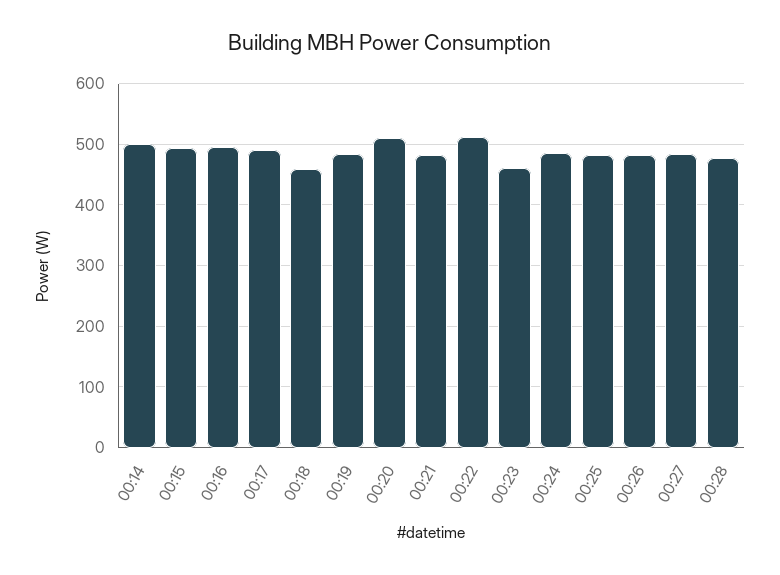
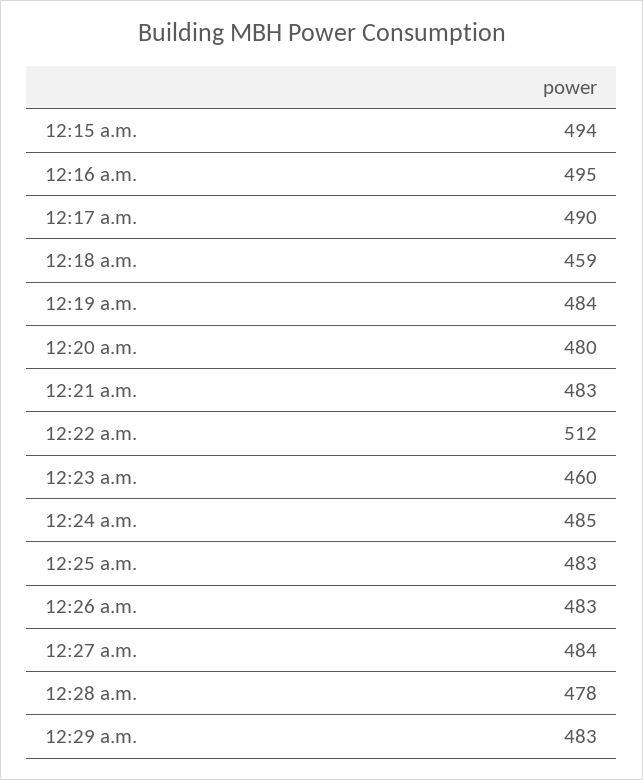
00:14: 500 -> none
00:20: 510 -> 480
12:29 a.m.: none -> 483

